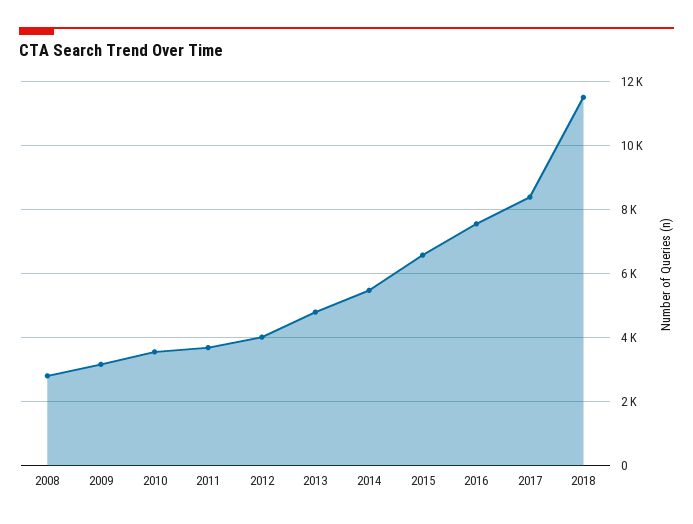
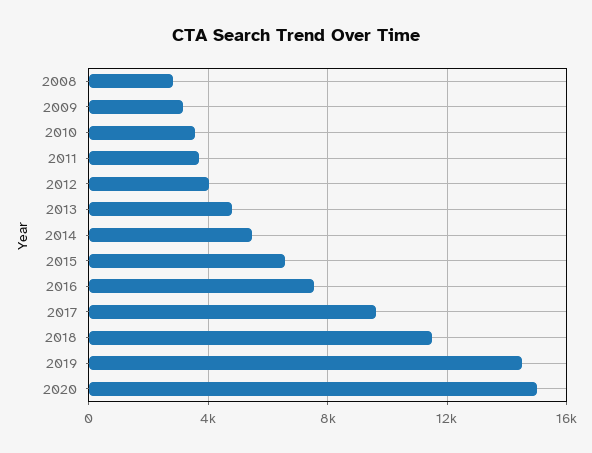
2017: 8400 -> 9500
2019: none -> 14500
2020: none -> 15000

